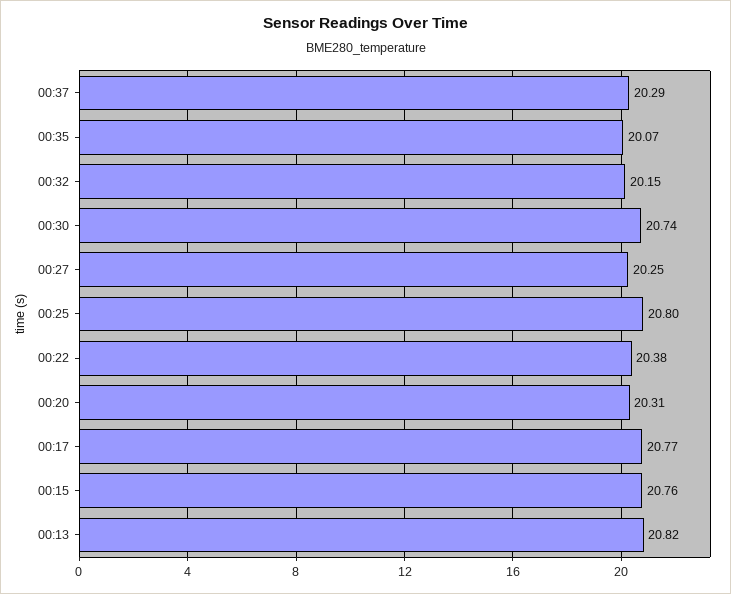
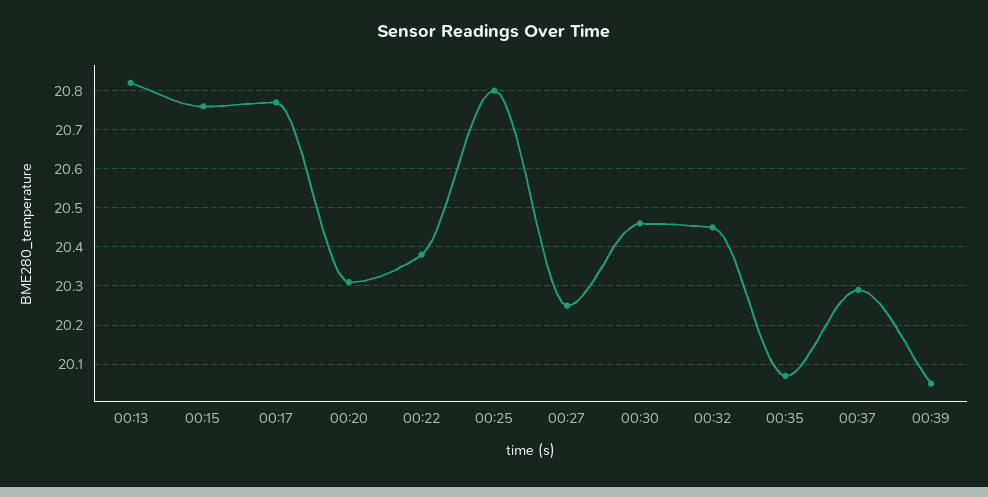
00:32: 20.15 -> 20.45
00:30: 20.74 -> 20.45
00:39: none -> 20.05

